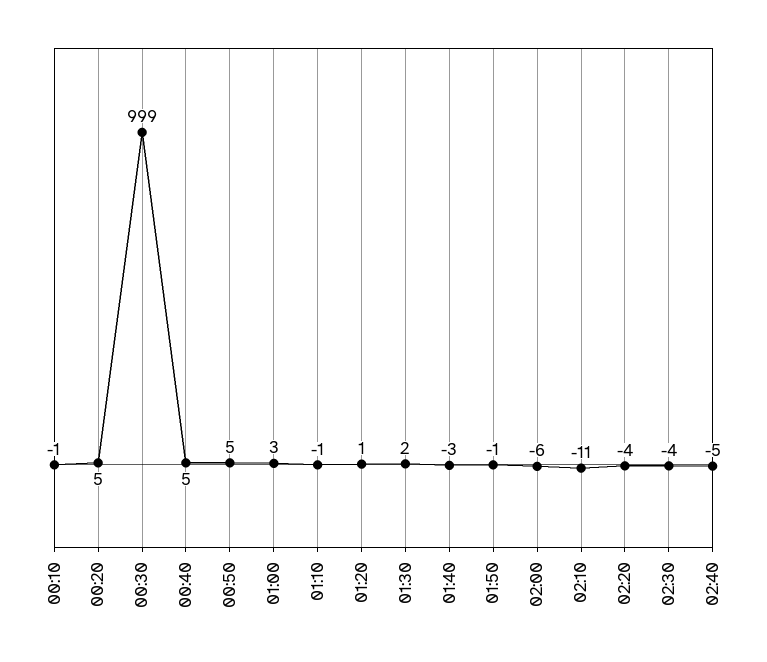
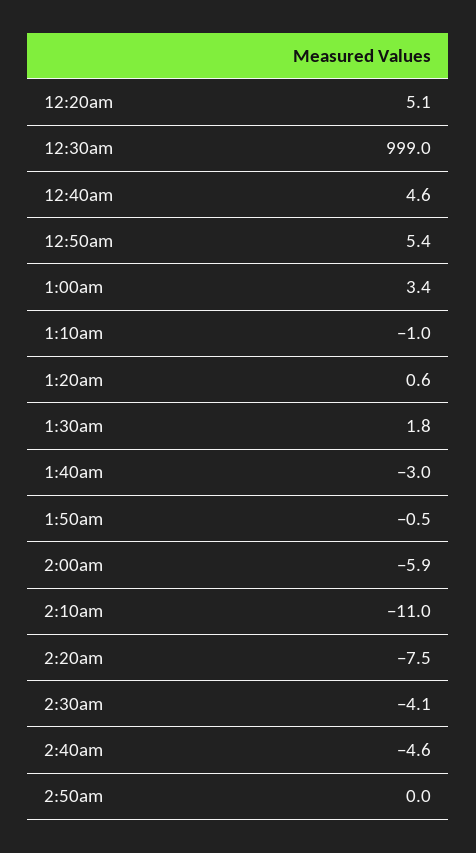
00:10: -1 -> none
02:20: -4 -> -7.5
2:50am: none -> 0

